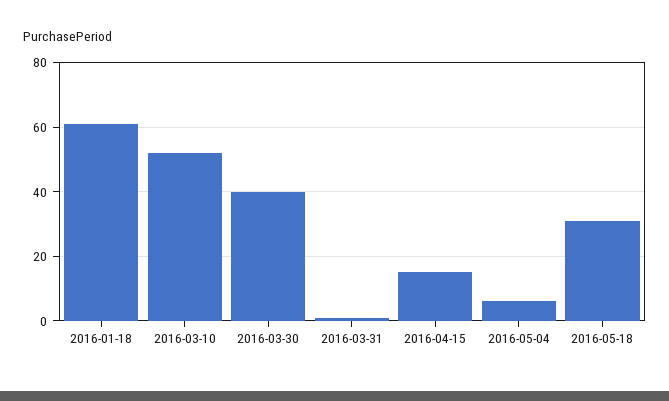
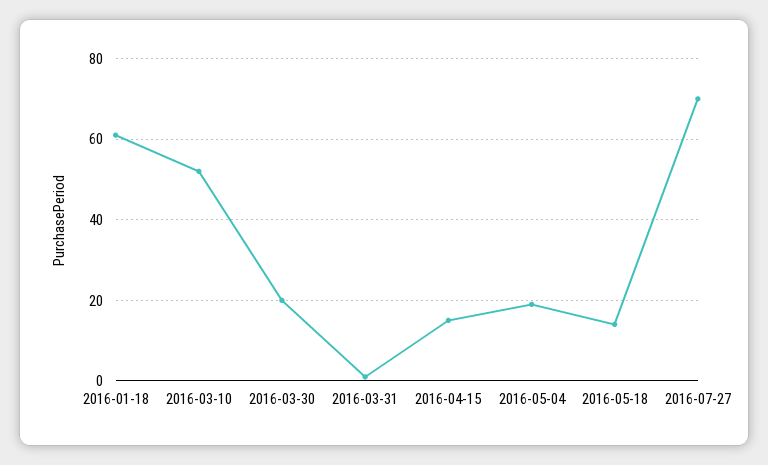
2016-03-30: 40 -> 20
2016-05-04: 5 -> 20
2016-05-18: 30 -> 15
2016-07-27: none -> 70

